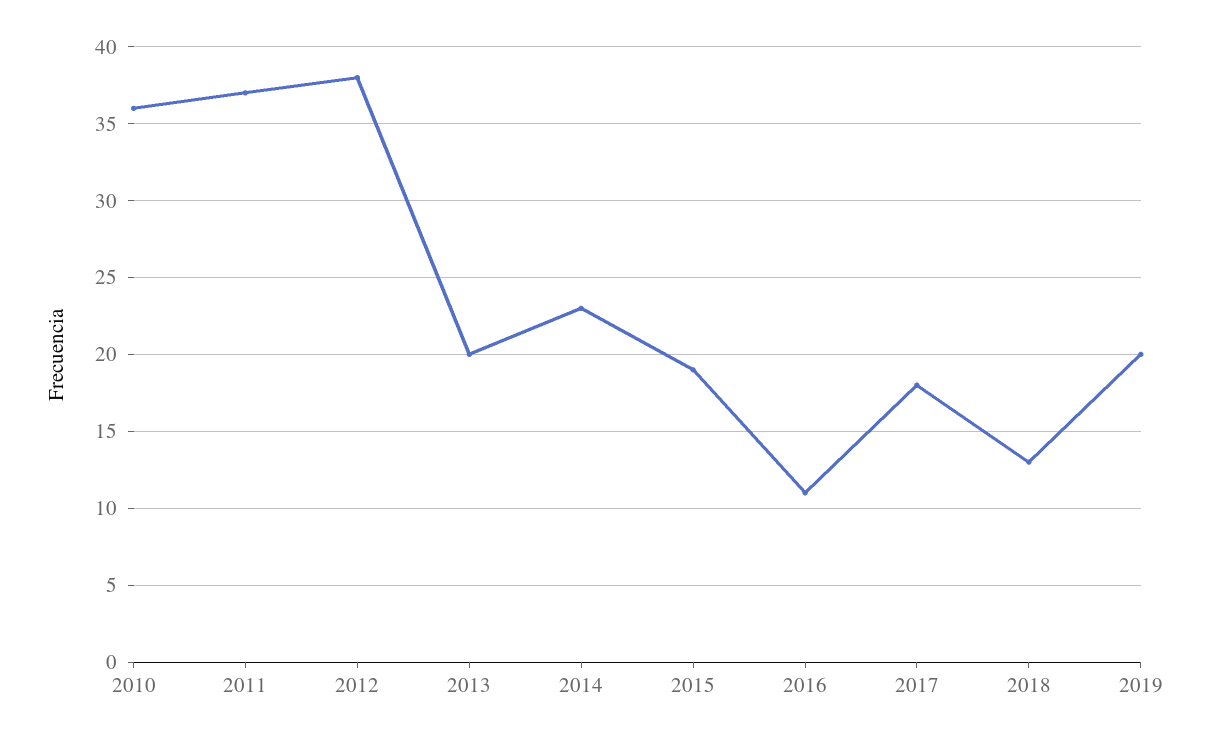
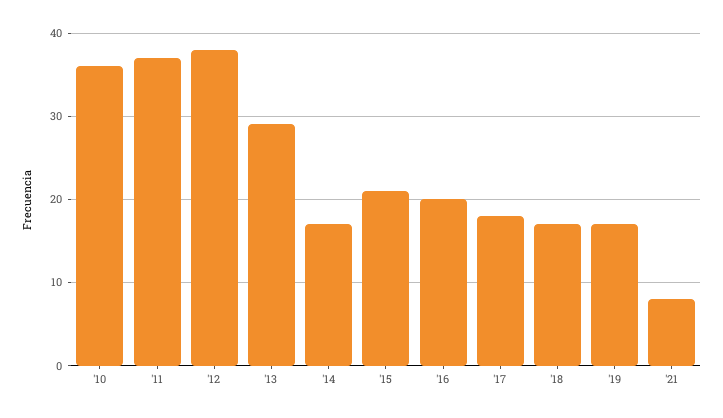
2013: 20 -> 29
2014: 23 -> 17
2015: 19 -> 21
2016: 11 -> 20
2018: 13 -> 17
2019: 20 -> 17
'21: none -> 8

